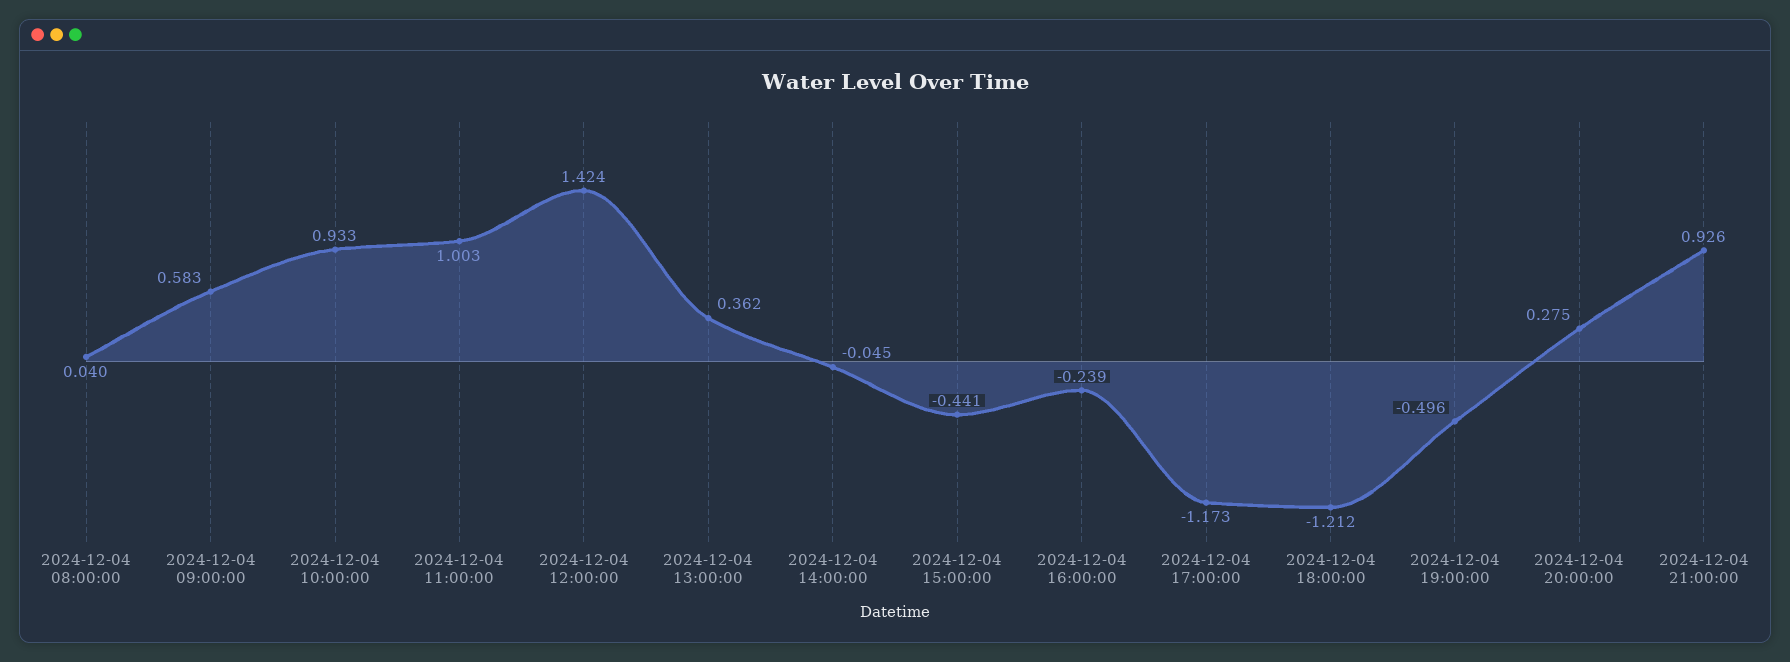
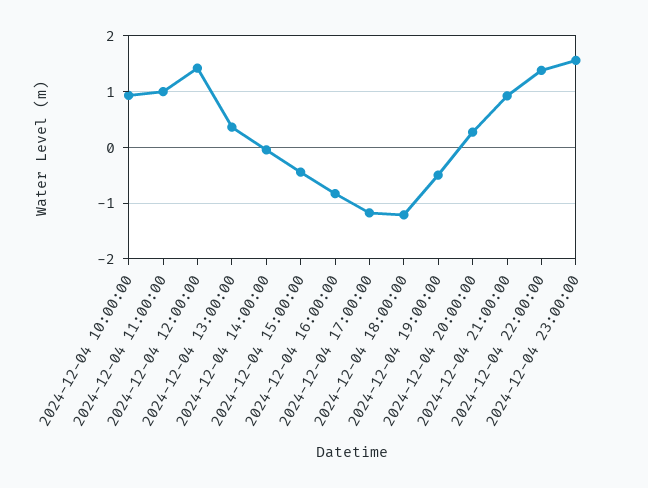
2024-12-04 08:00:00: 0.04 -> none
2024-12-04 09:00:00: 0.583 -> none
2024-12-04 16:00:00: -0.239 -> -0.8
2024-12-04 22:00:00: none -> 1.4
2024-12-04 23:00:00: none -> 1.6

